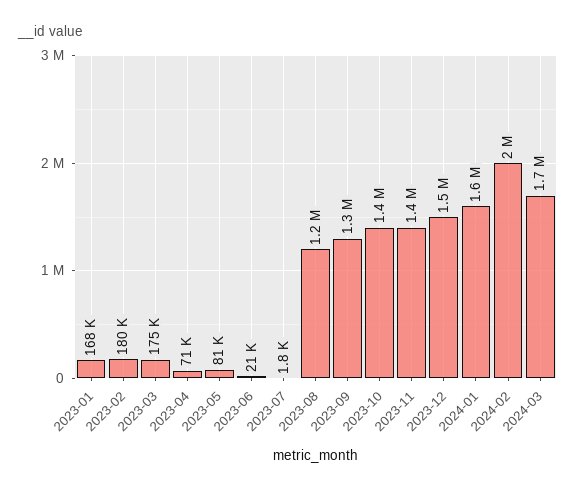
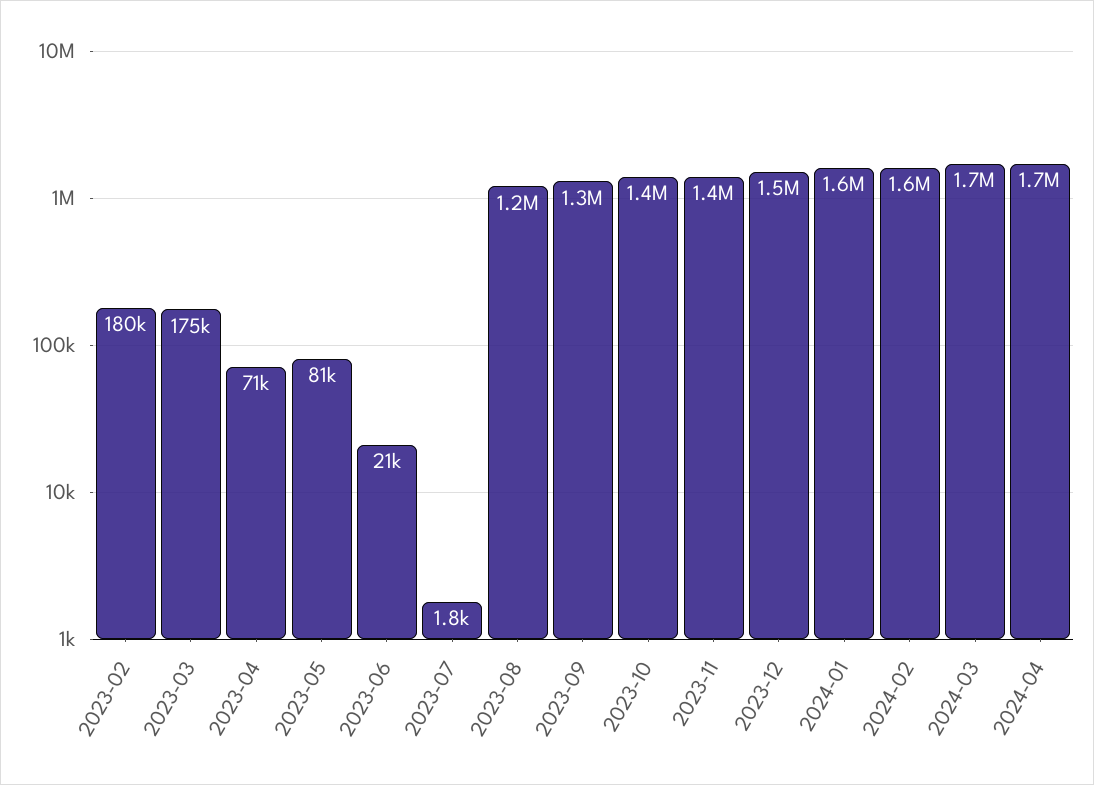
2023-01: 168000 -> none
2024-02: 2000000 -> 1600000
2024-04: none -> 1700000

